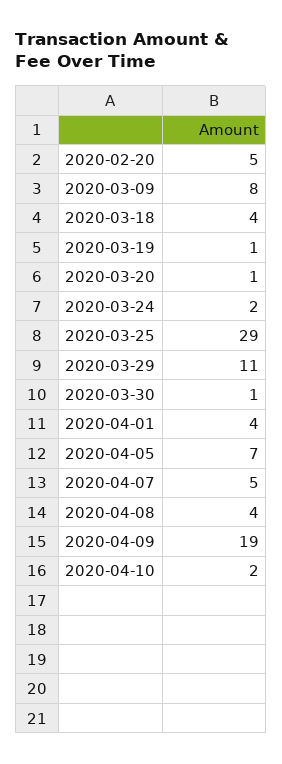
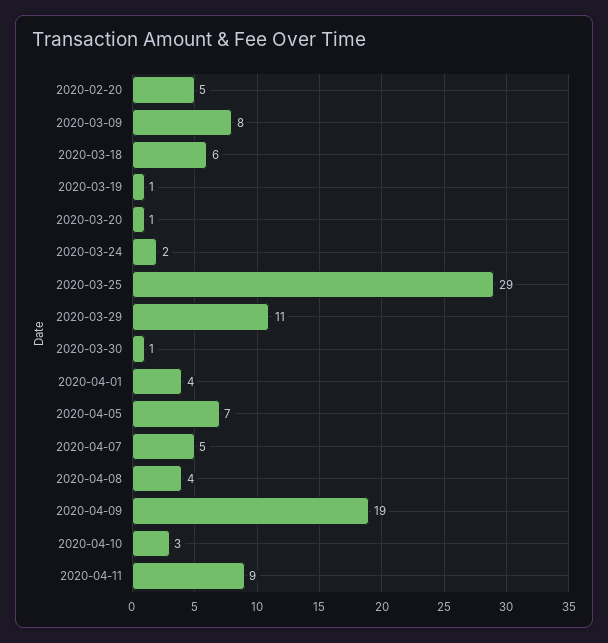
2020-03-18: 4 -> 6
2020-04-10: 2 -> 3
2020-04-11: none -> 9

